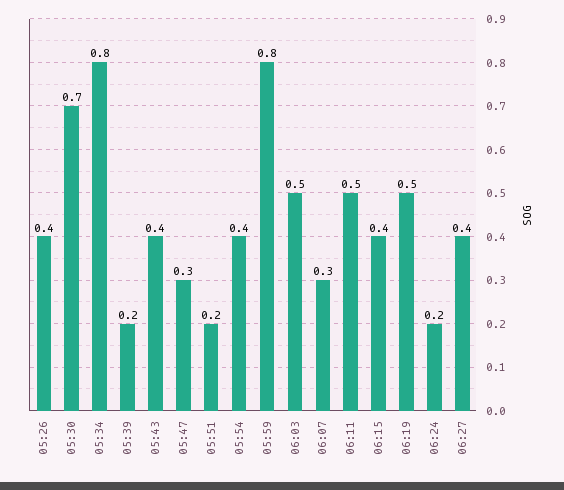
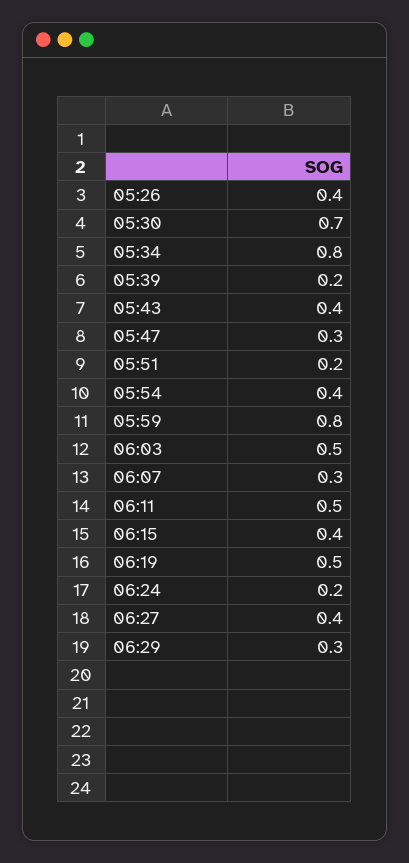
06:29: none -> 0.3

